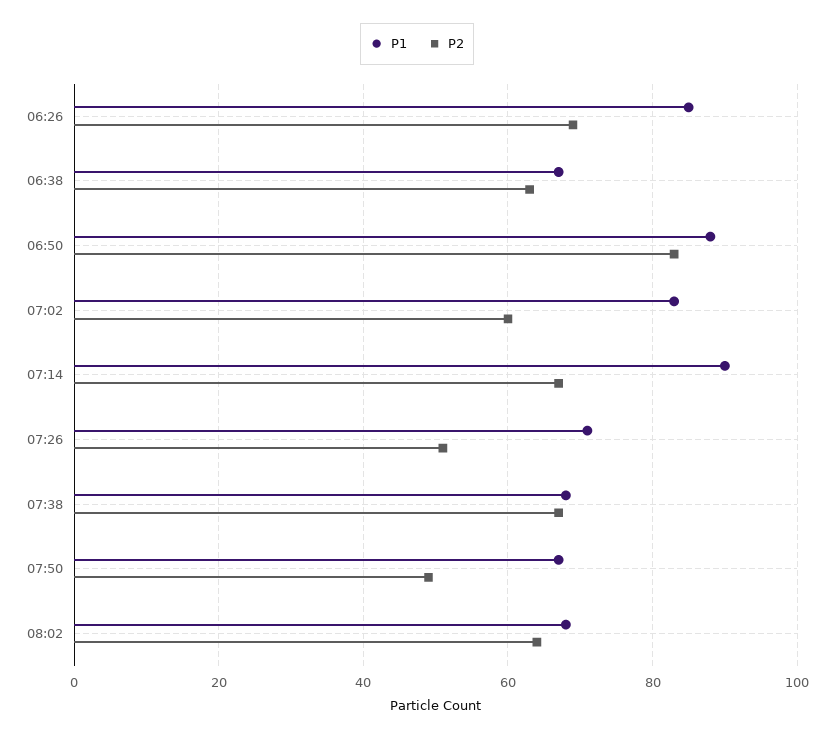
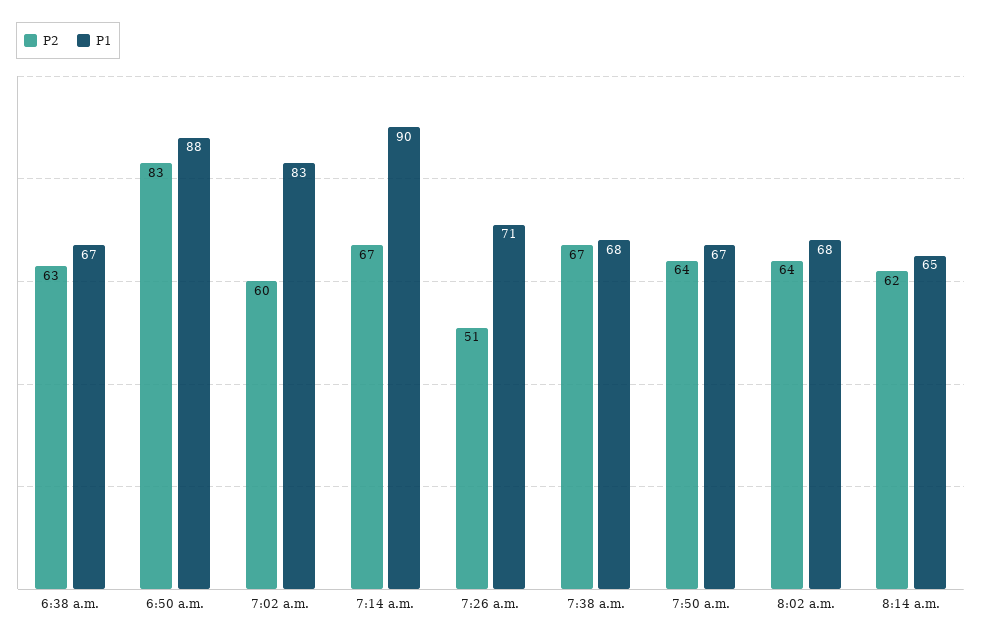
P1, 06:26: 85 -> none
P2, 06:26: 70 -> none
P2, 07:50: 50 -> 64
P2, 8:14 a.m.: none -> 62
P1, 8:14 a.m.: none -> 65

